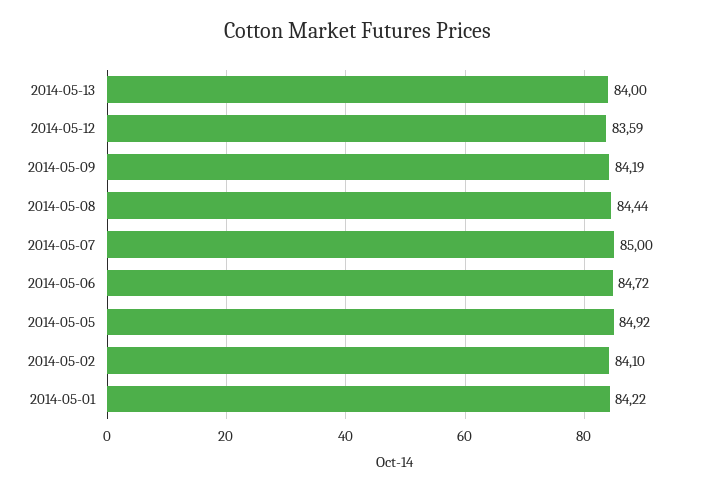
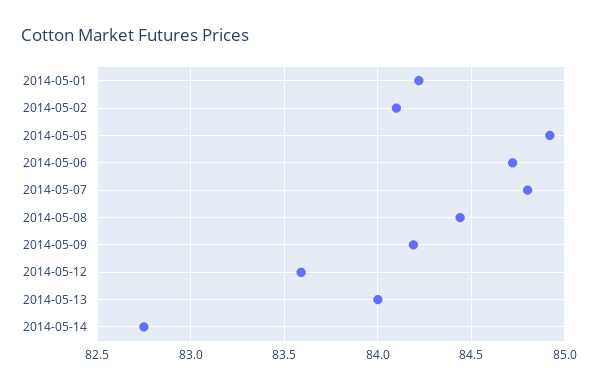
2014-05-07: 85 -> 84.8
2014-05-14: none -> 82.75

